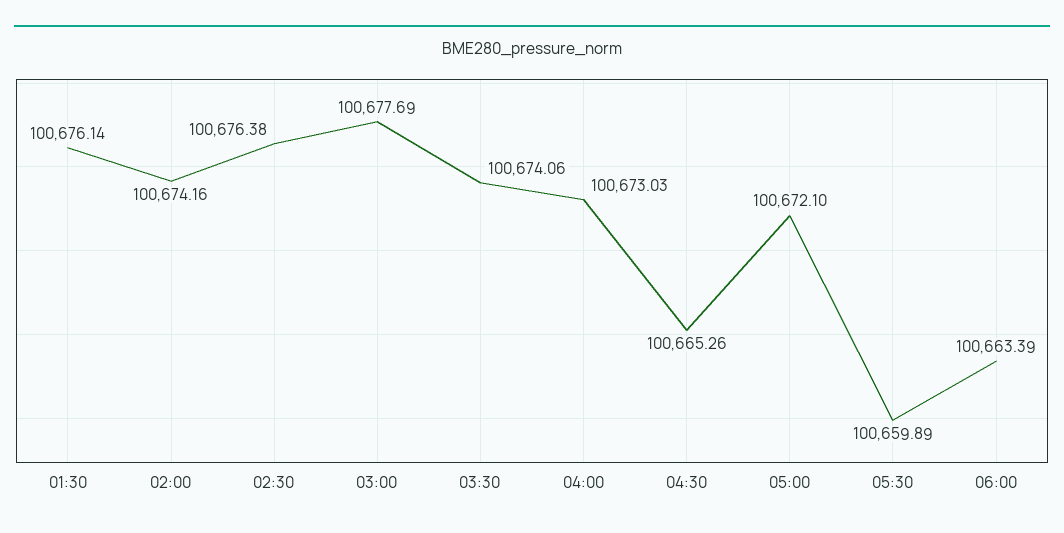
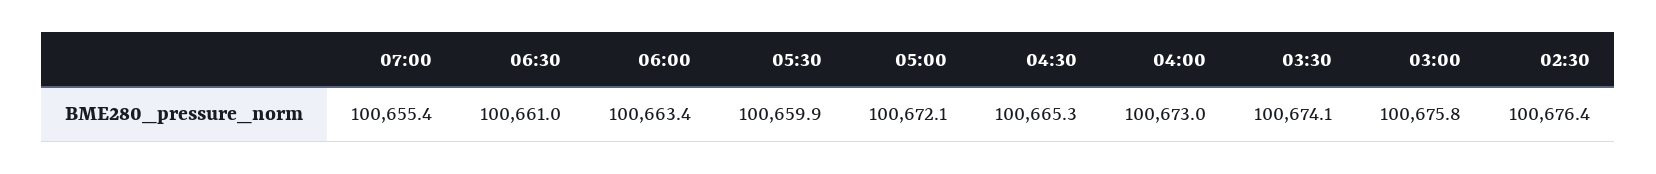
01:30: 100676.14 -> none
02:00: 100674.16 -> none
03:00: 100677.69 -> 100675.8
07:00: none -> 100655.4
06:30: none -> 100661

